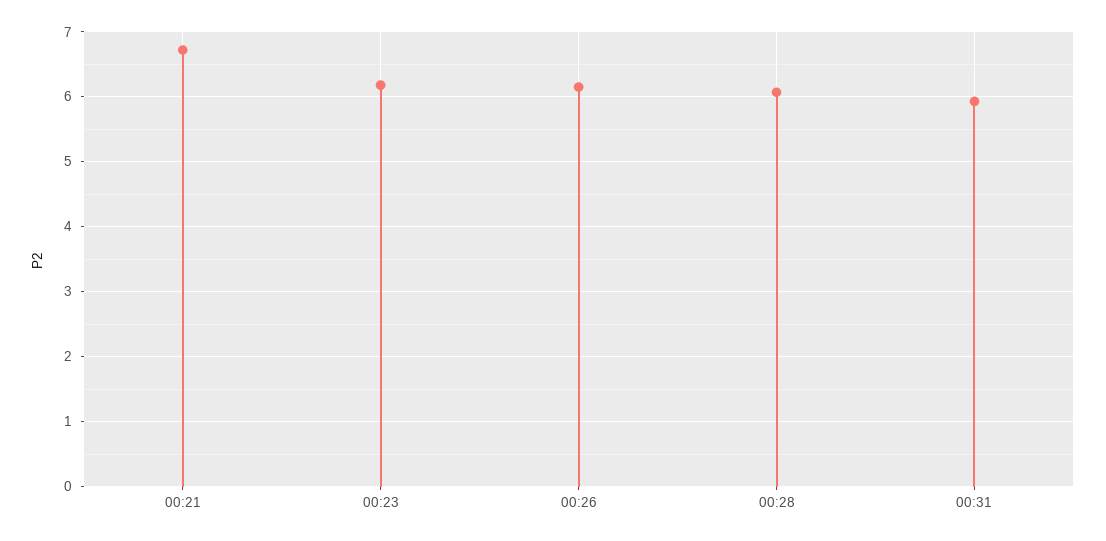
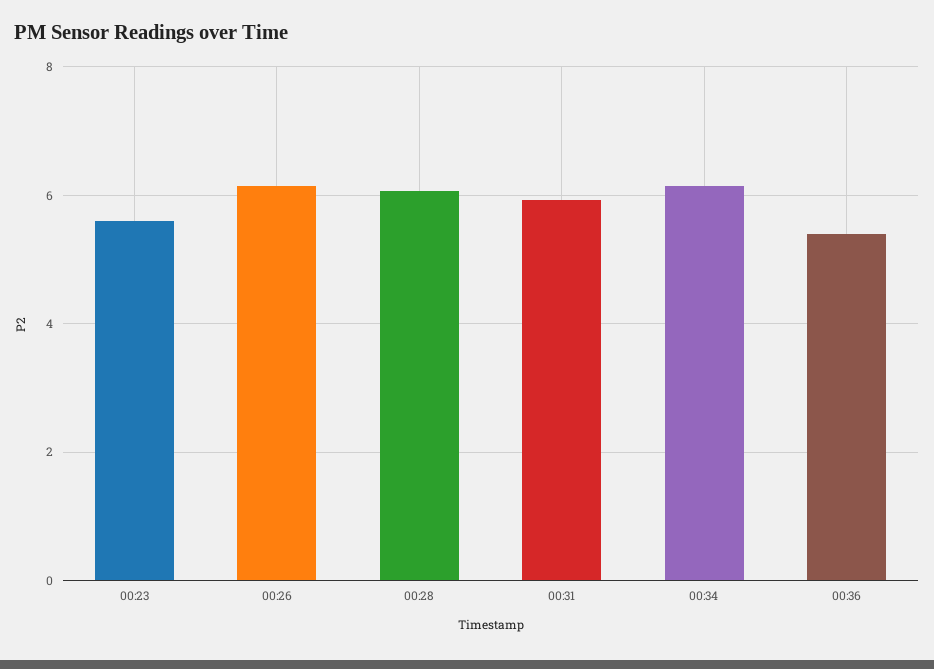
00:21: 6.7 -> none
00:23: 6.2 -> 5.6
00:34: none -> 6.2
00:36: none -> 5.4

